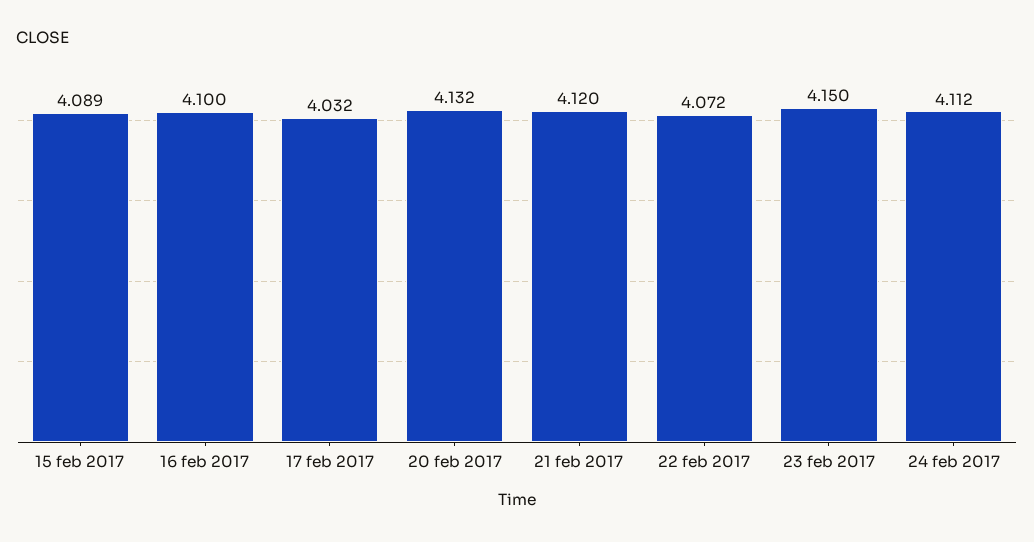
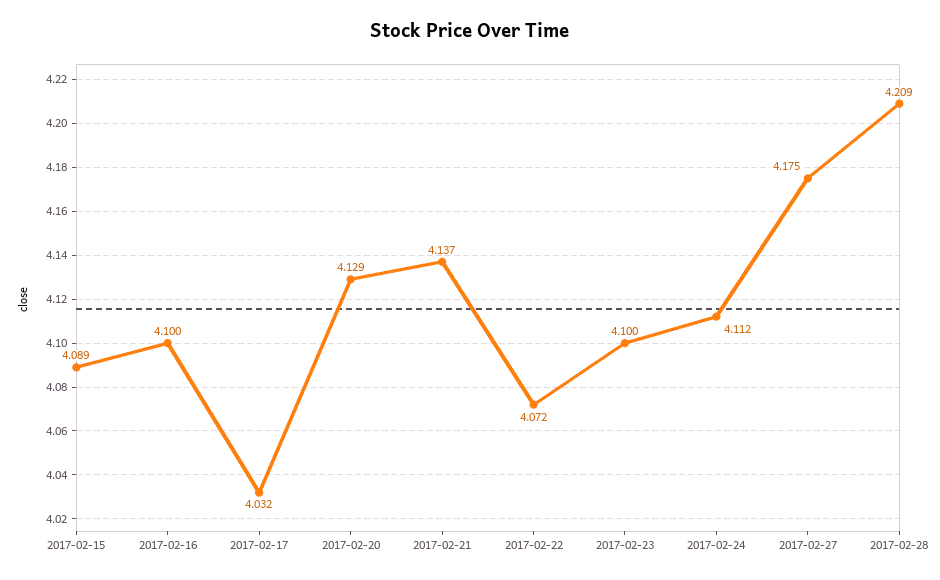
20 feb 2017: 4.132 -> 4.129
21 feb 2017: 4.12 -> 4.137
23 feb 2017: 4.15 -> 4.1
2017-02-27: none -> 4.175
2017-02-28: none -> 4.209

